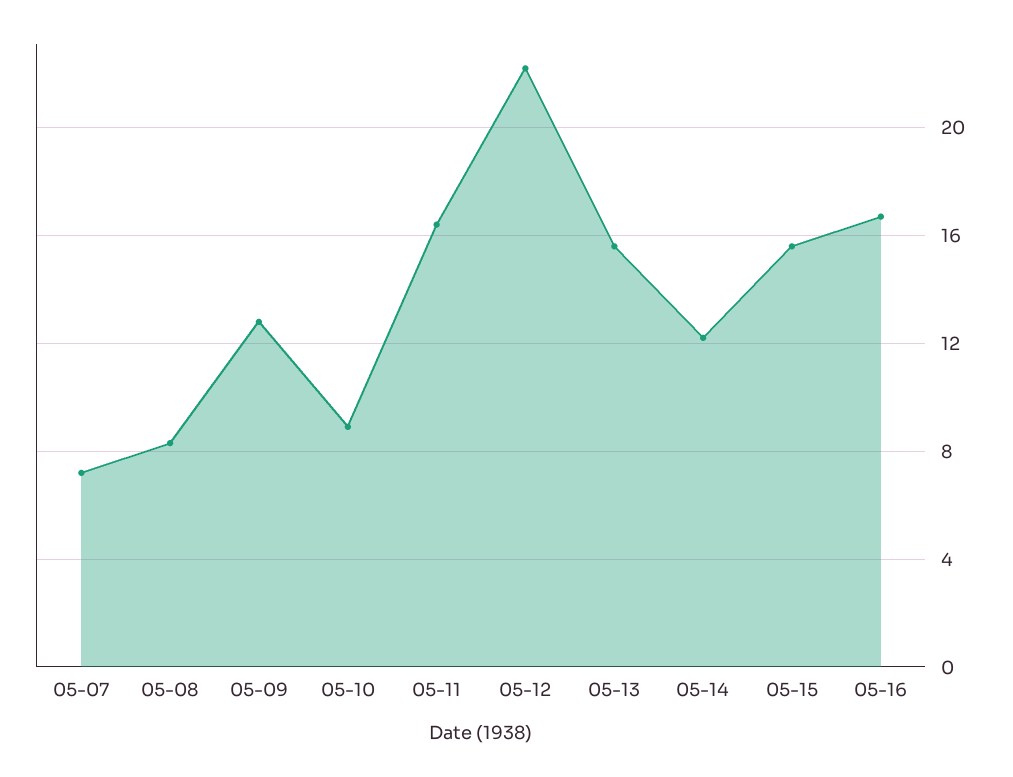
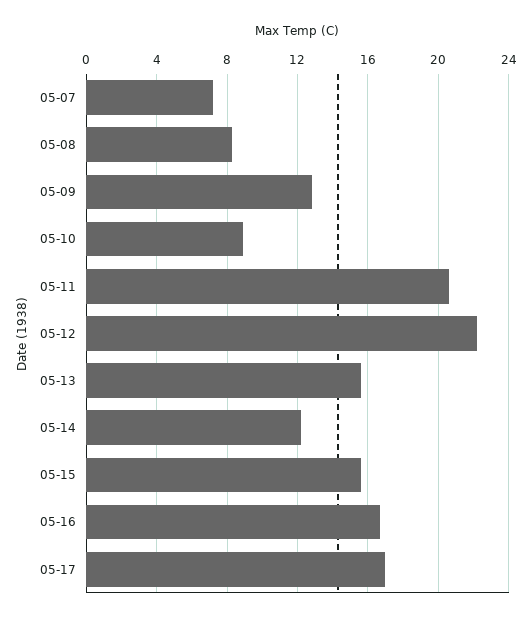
05-11: 16.5 -> 20.5
05-17: none -> 17

